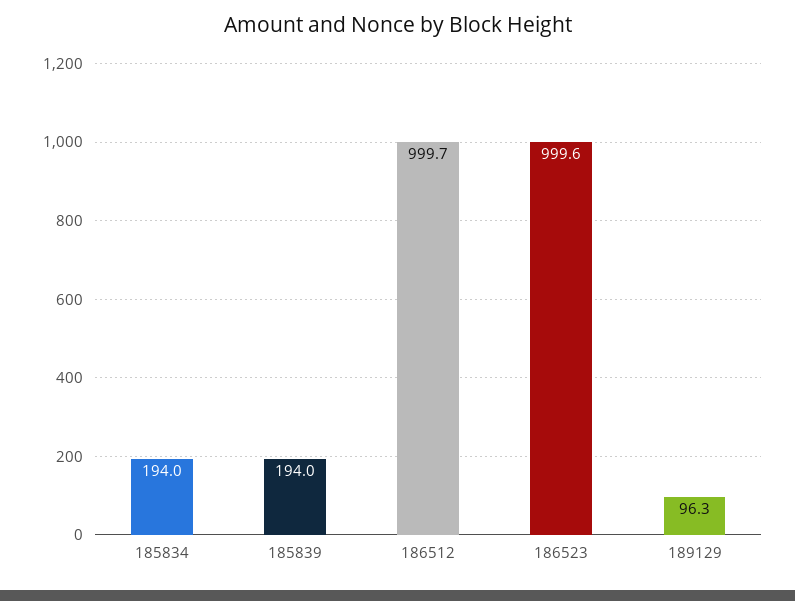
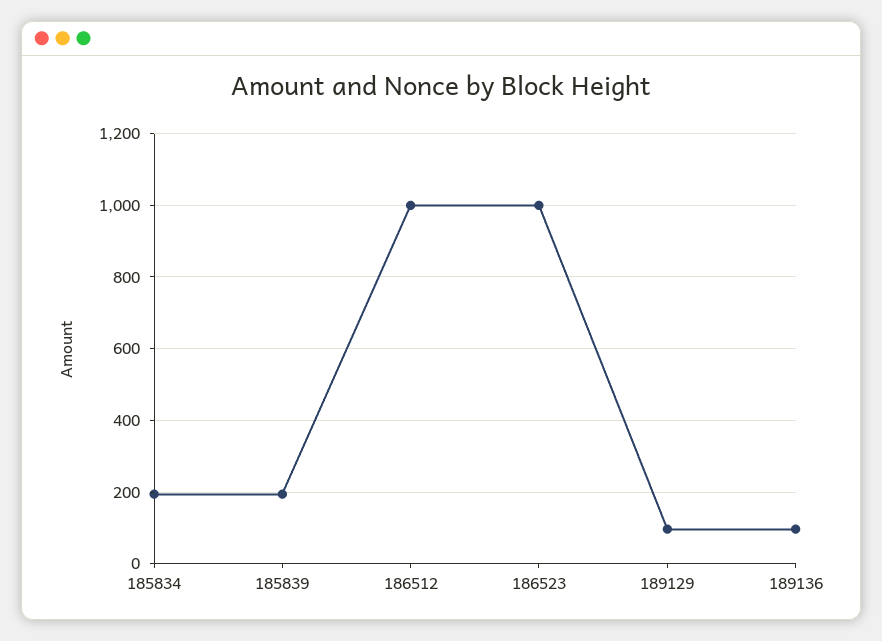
189136: none -> 100

